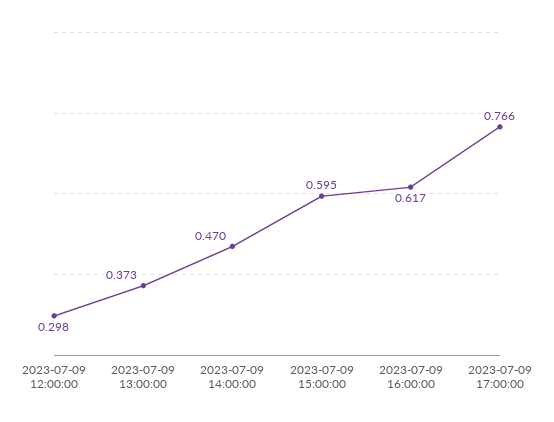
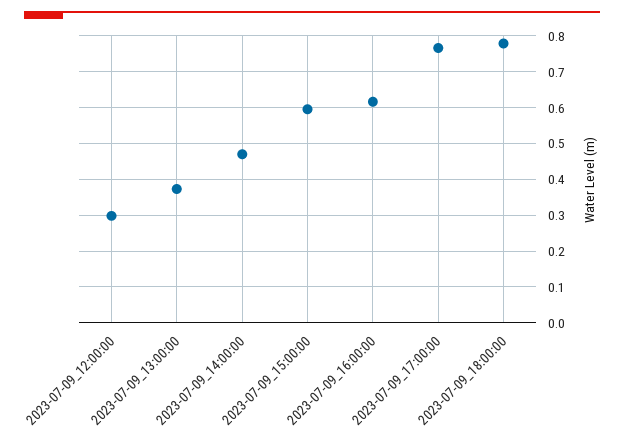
2023-07-09_18:00:00: none -> 0.78

